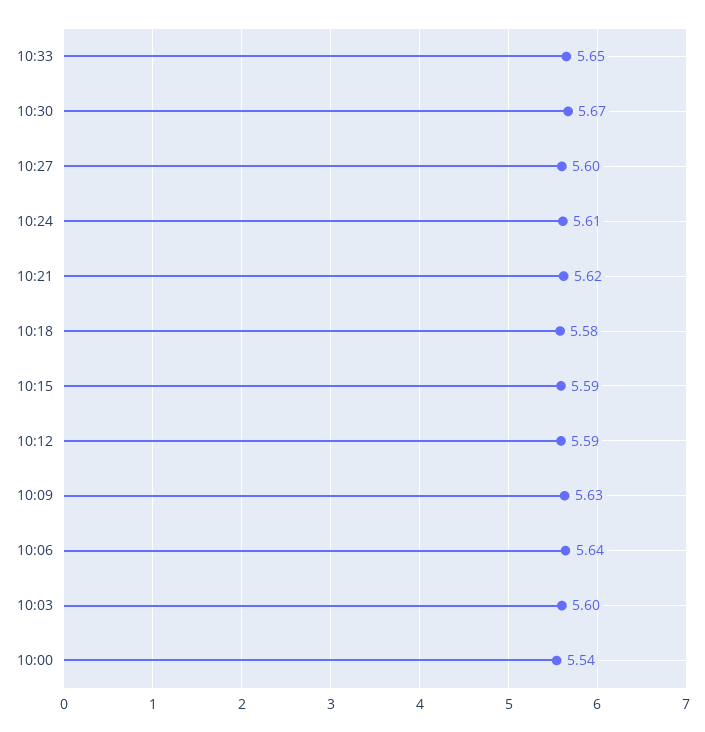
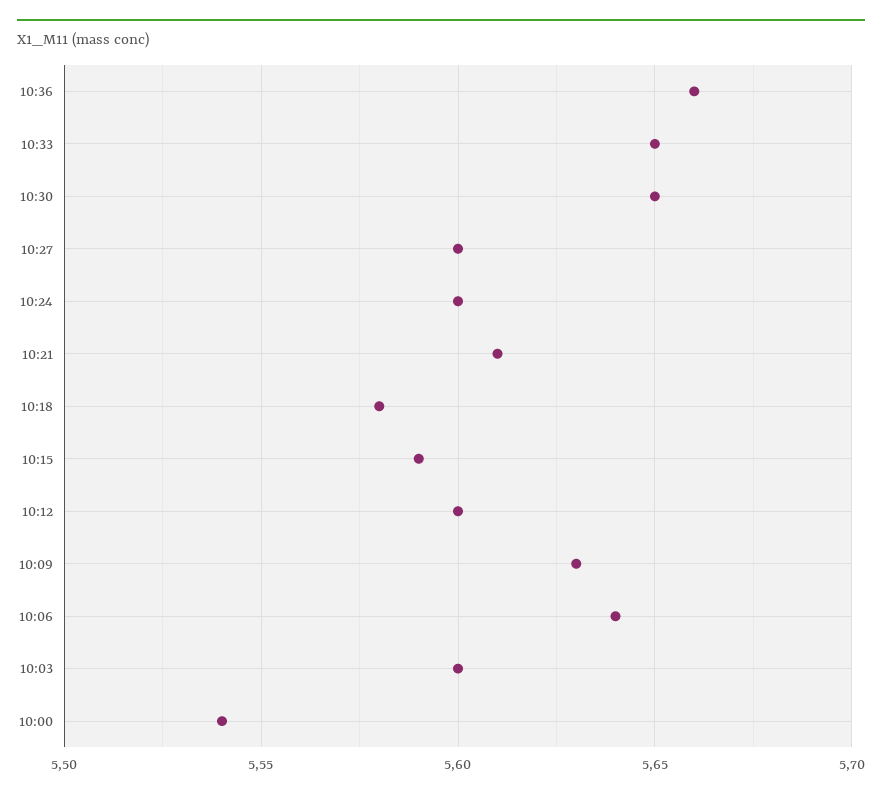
10:30: 5.67 -> 5.65
10:24: 5.61 -> 5.6
10:21: 5.62 -> 5.61
10:12: 5.59 -> 5.6
10:36: none -> 5.66

